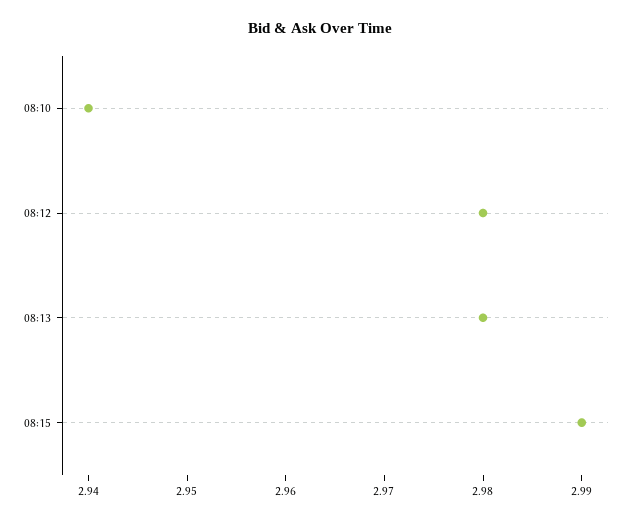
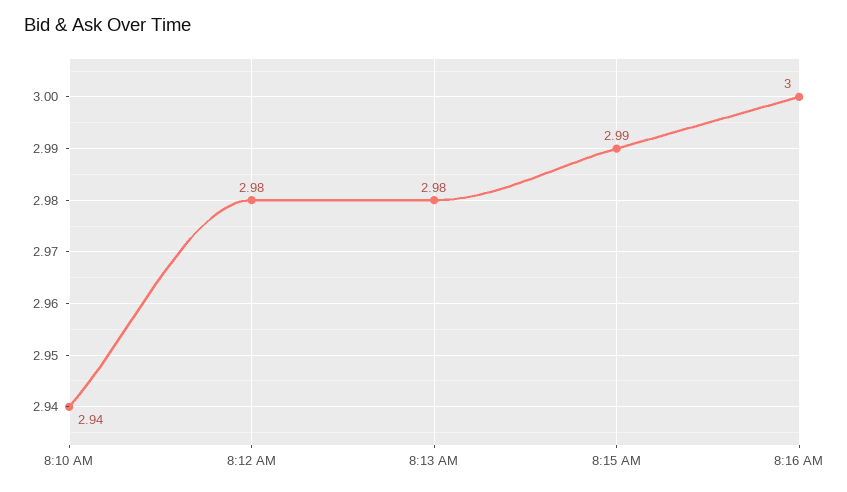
8:16 AM: none -> 3

